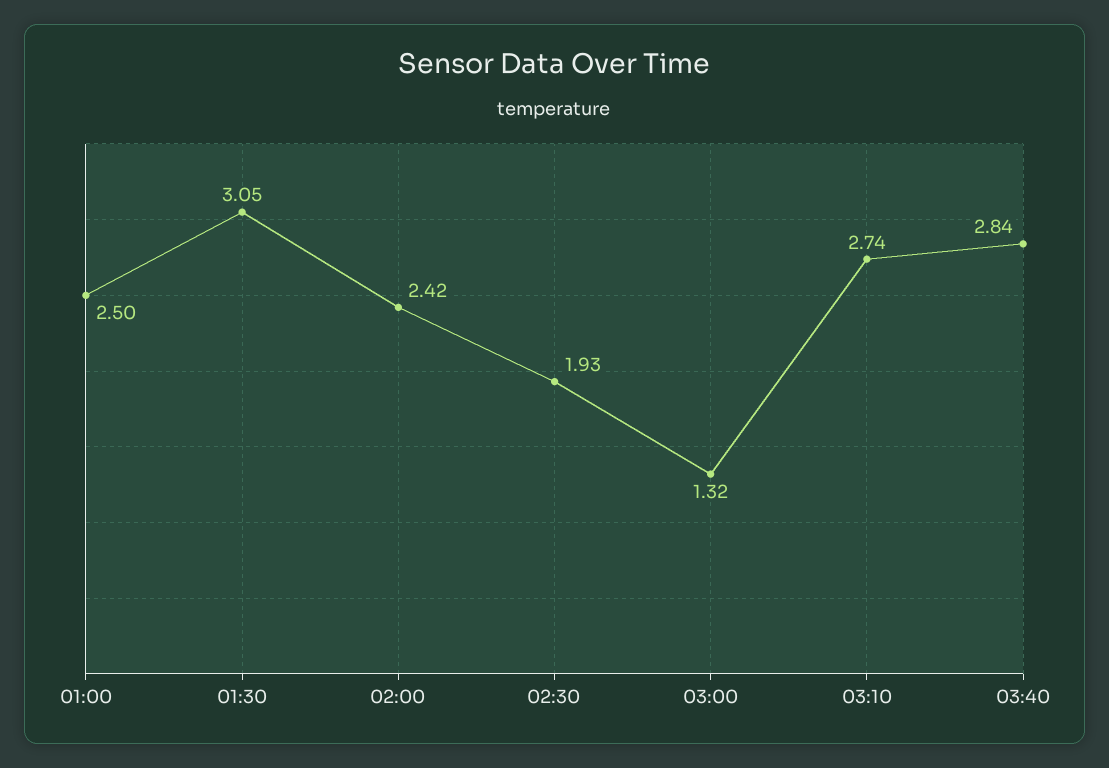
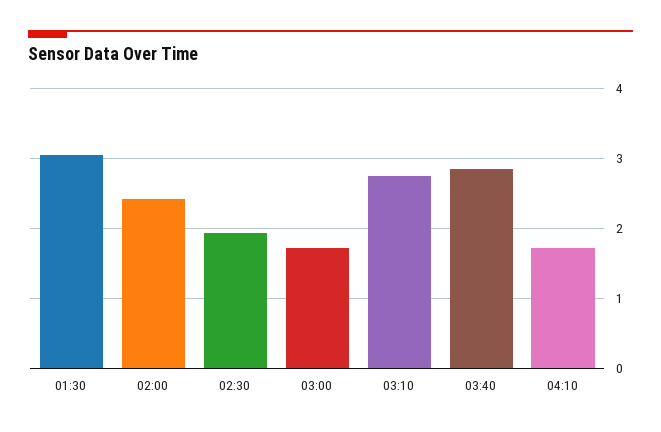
01:00: 2.5 -> none
03:00: 1.32 -> 1.7
04:10: none -> 1.7

